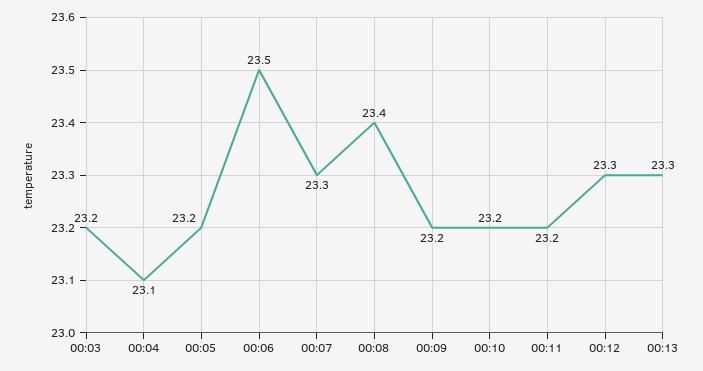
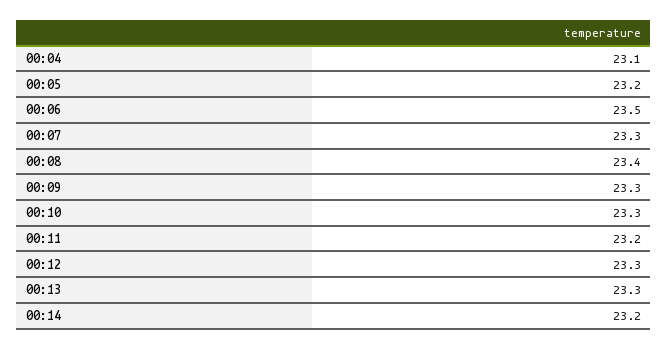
00:03: 23.2 -> none
00:09: 23.2 -> 23.3
00:10: 23.2 -> 23.3
00:14: none -> 23.2

